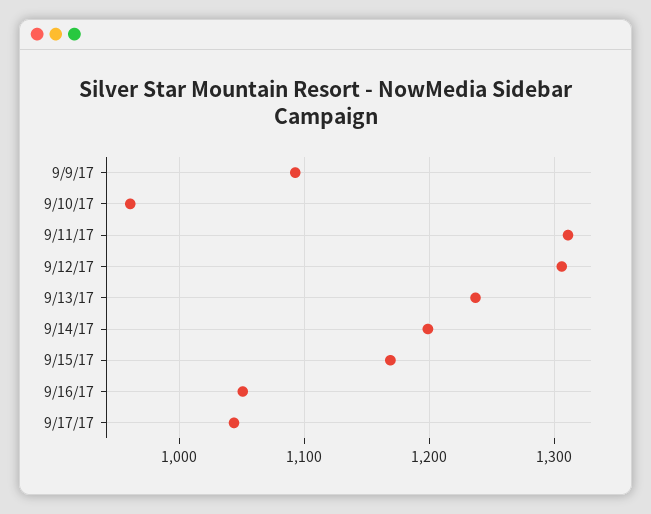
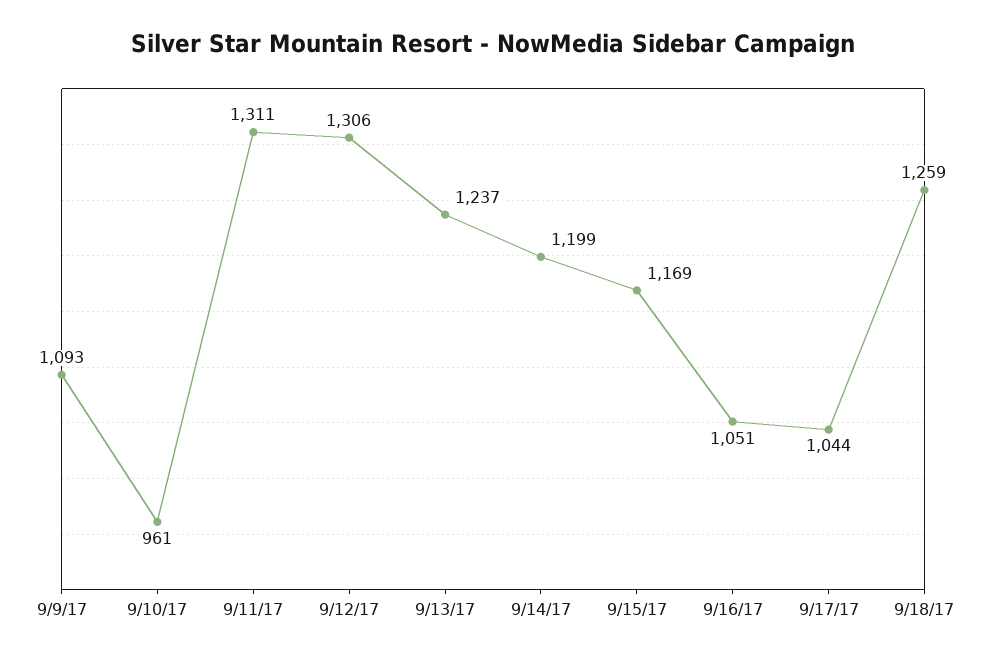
9/18/17: none -> 1259

